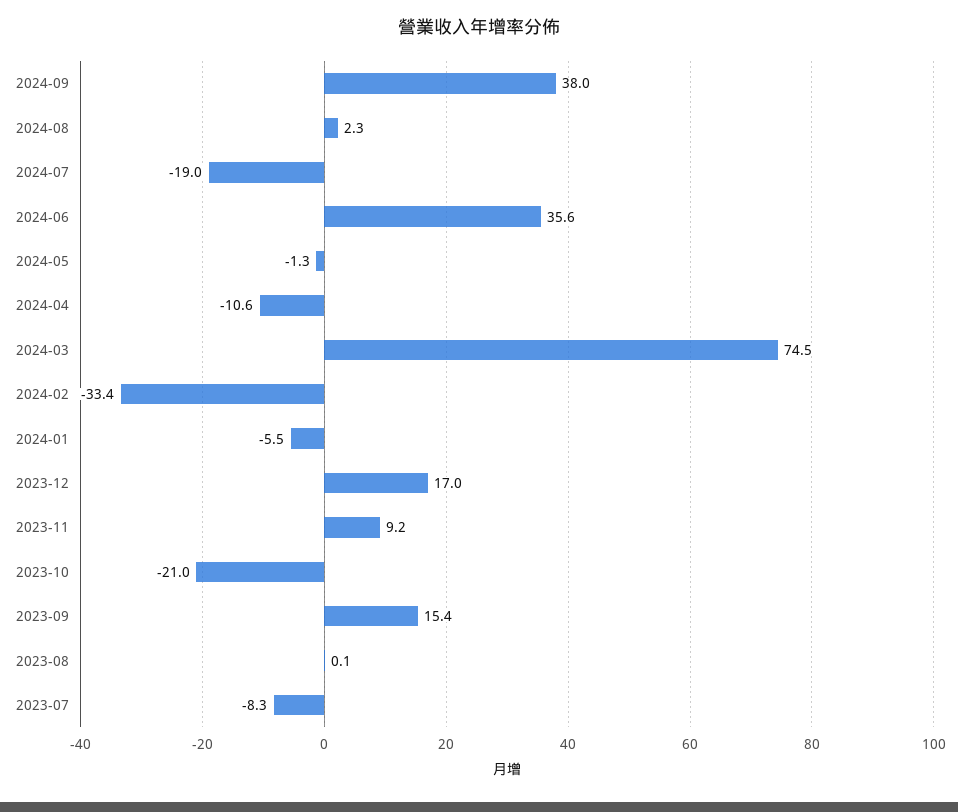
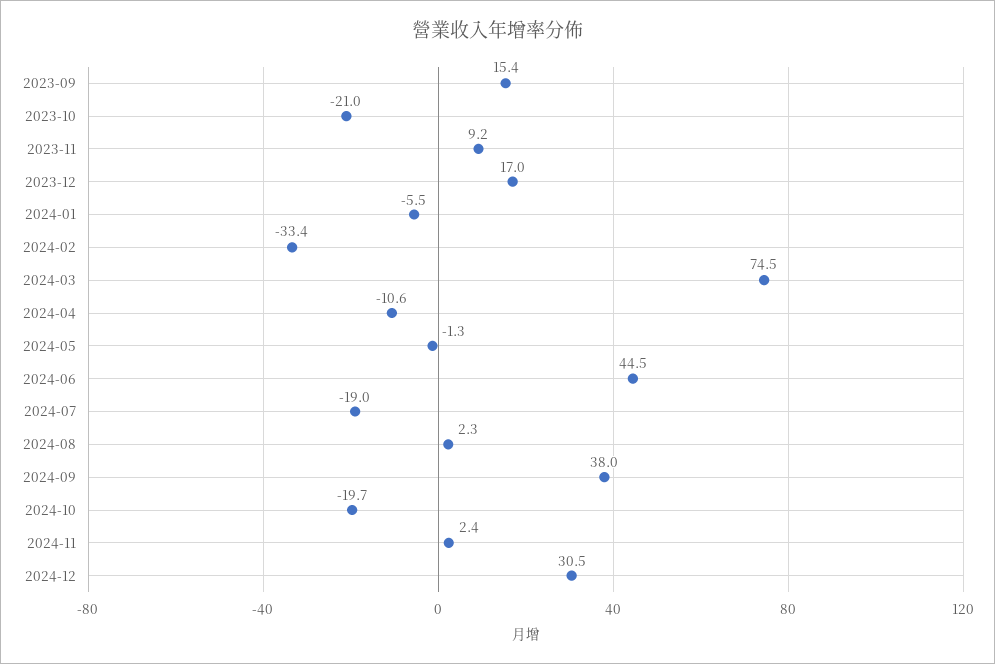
2024-06: 35.6 -> 44.5
2023-08: 0.1 -> none
2023-07: -8.3 -> none
2024-10: none -> -19.7
2024-11: none -> 2.4
2024-12: none -> 30.5

